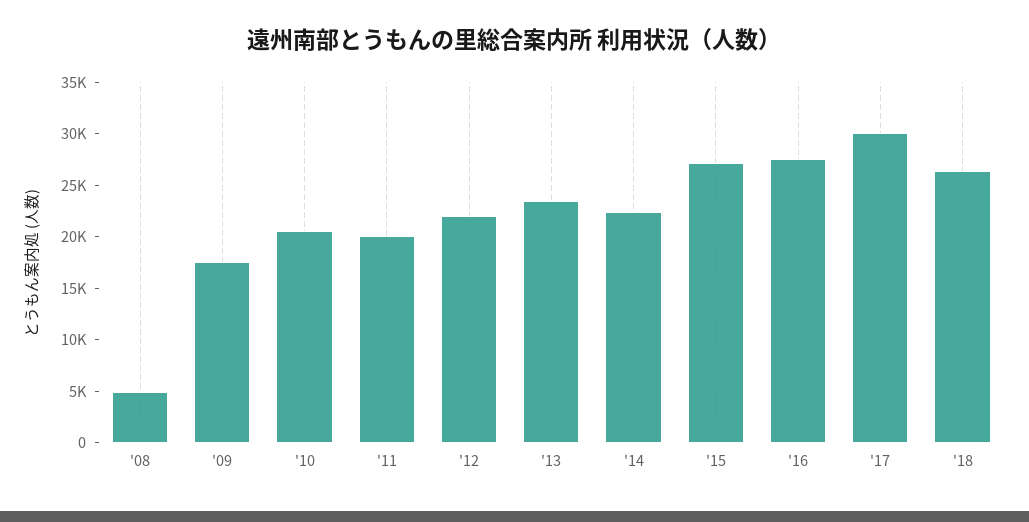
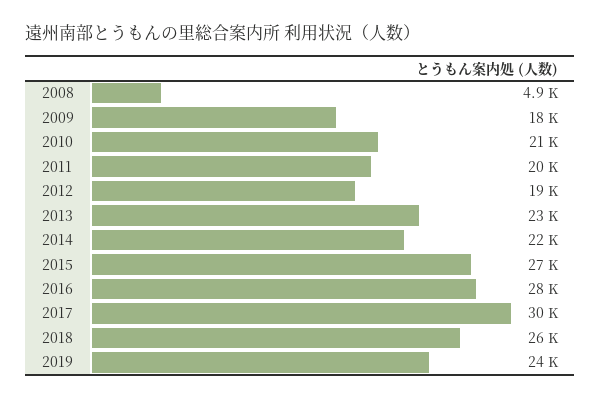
'12: 22000 -> 19000
2019: none -> 24000

